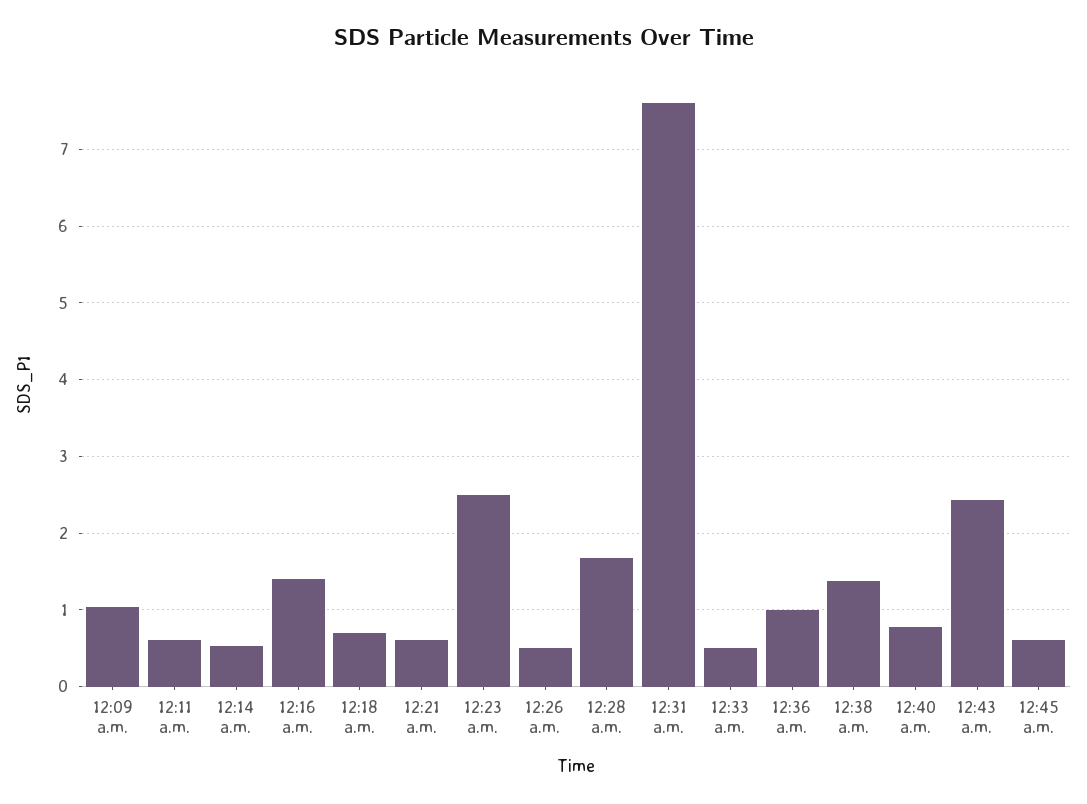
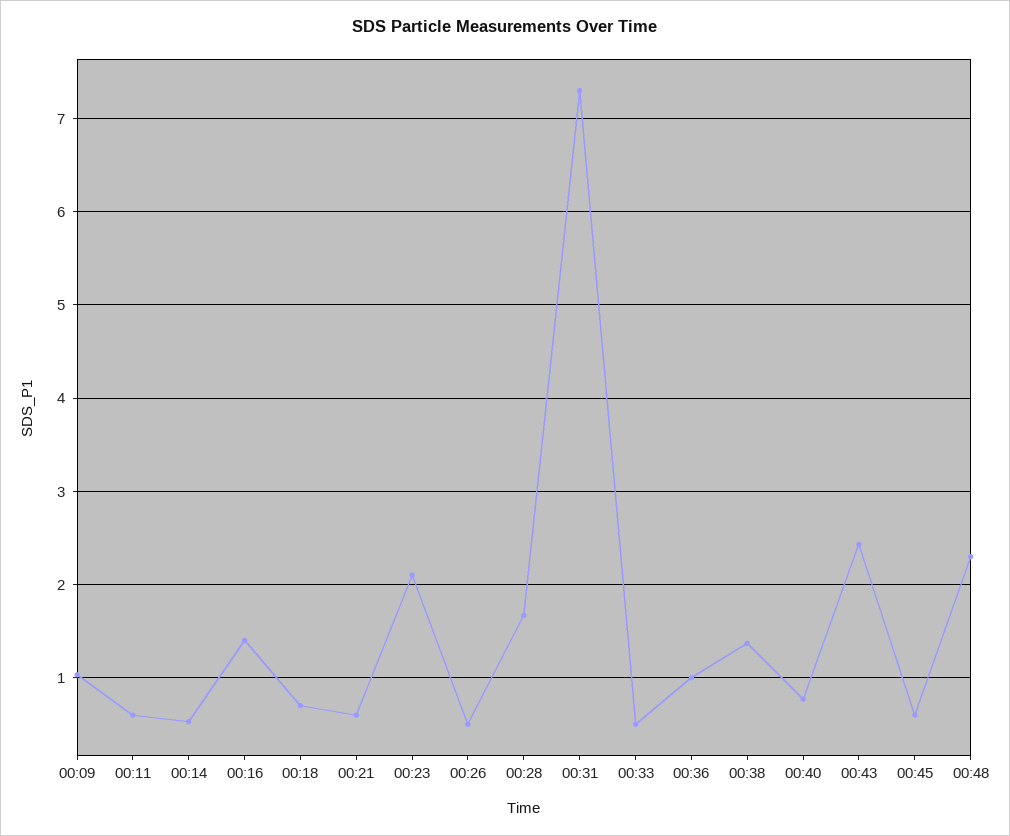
12:23 a.m.: 2.5 -> 2.1
12:31 a.m.: 7.6 -> 7.3
00:48: none -> 2.3

